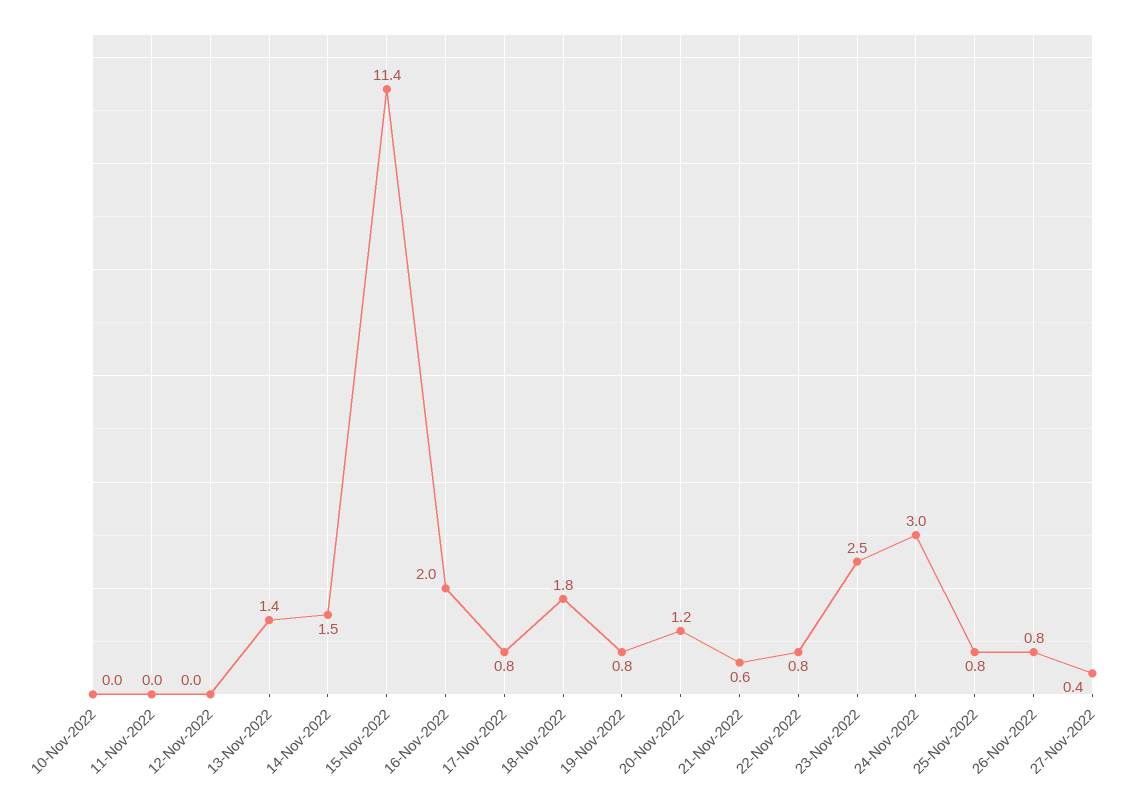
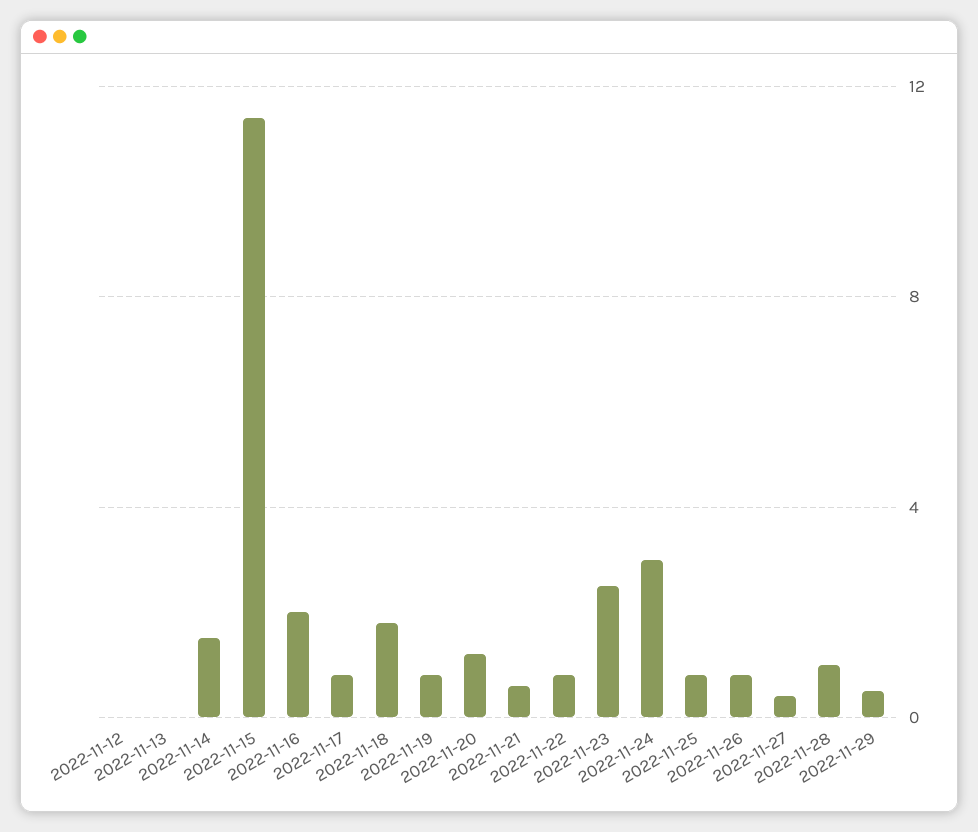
10-Nov-2022: 0 -> none
11-Nov-2022: 0 -> none
13-Nov-2022: 1.4 -> 0
2022-11-28: none -> 1
2022-11-29: none -> 0.5

